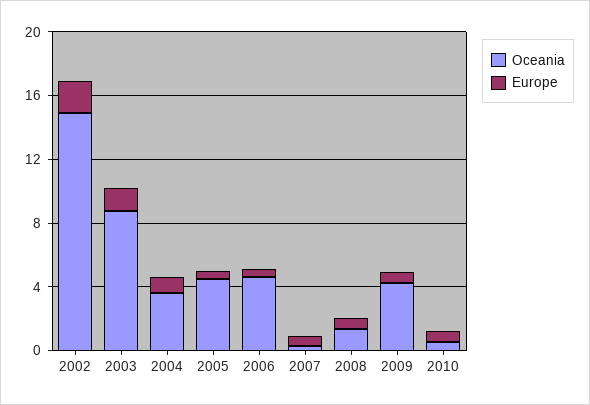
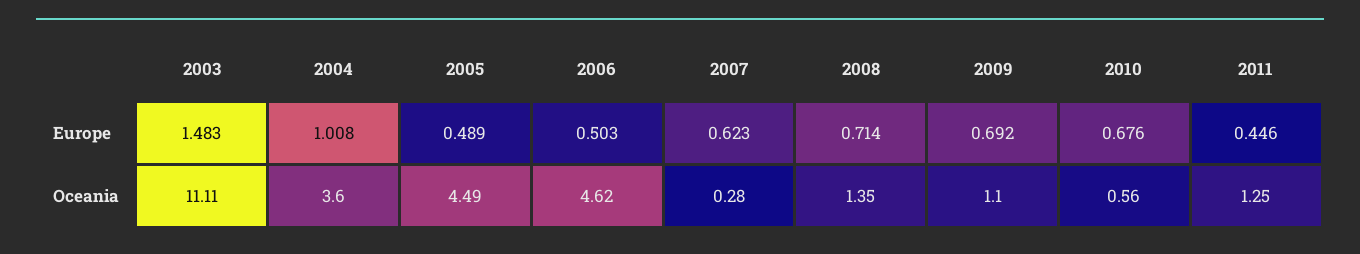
Oceania, 2002: 15 -> none
Europe, 2002: 2 -> none
Oceania, 2003: 9 -> 11.11
Oceania, 2009: 4 -> 1.1
Europe, 2011: none -> 0.446
Oceania, 2011: none -> 1.25

